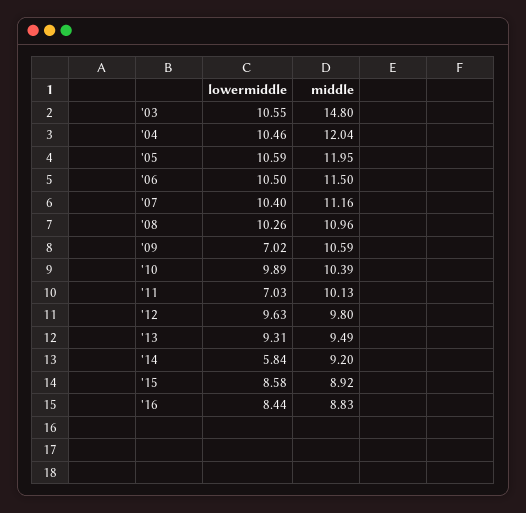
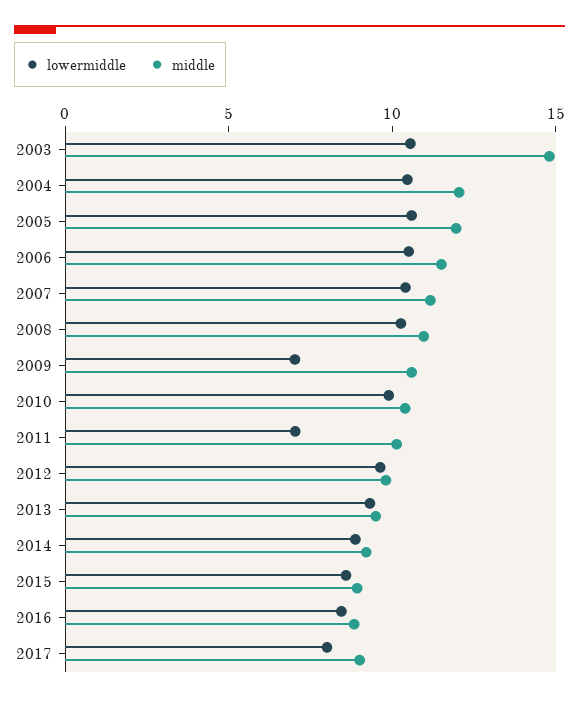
lowermiddle, '14: 5.84 -> 9
lowermiddle, 2017: none -> 8
middle, 2017: none -> 9

